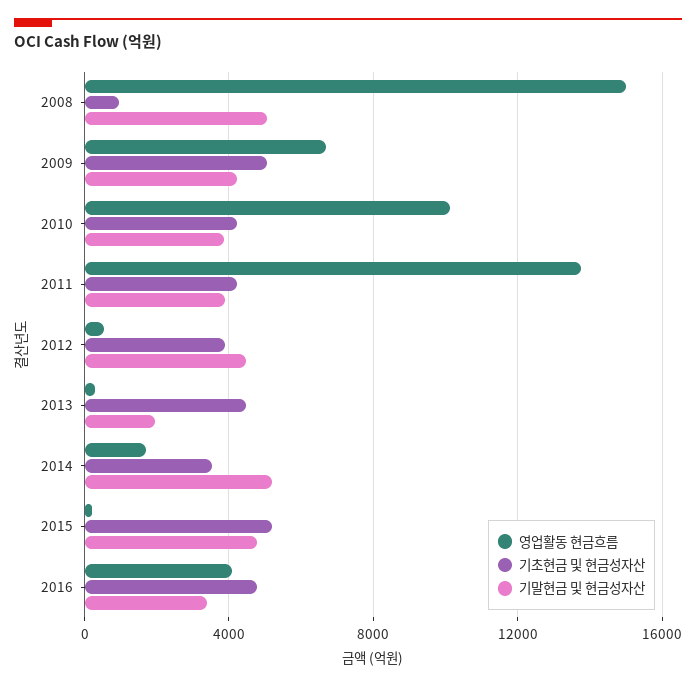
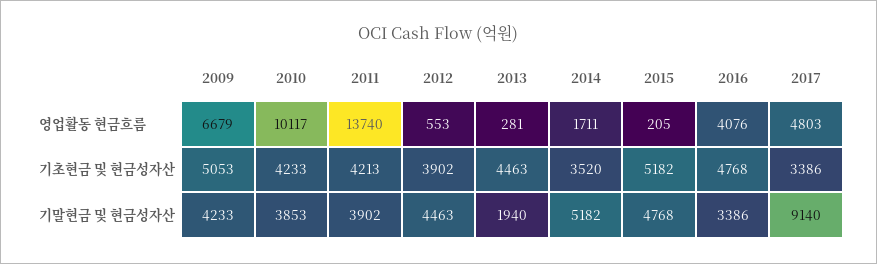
영업활동 현금흐름, 2008: 15000 -> none
기초현금 및 현금성자산, 2008: 1000 -> none
기말현금 및 현금성자산, 2008: 5000 -> none
영업활동 현금흐름, 2017: none -> 4803
기초현금 및 현금성자산, 2017: none -> 3386
기말현금 및 현금성자산, 2017: none -> 9140

